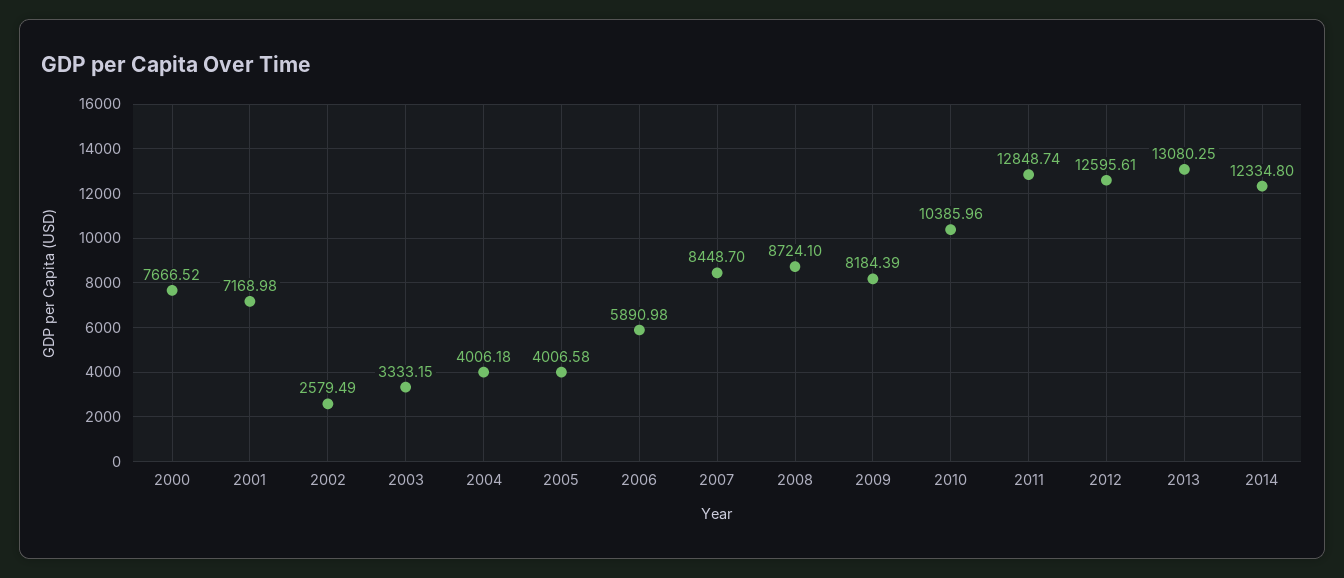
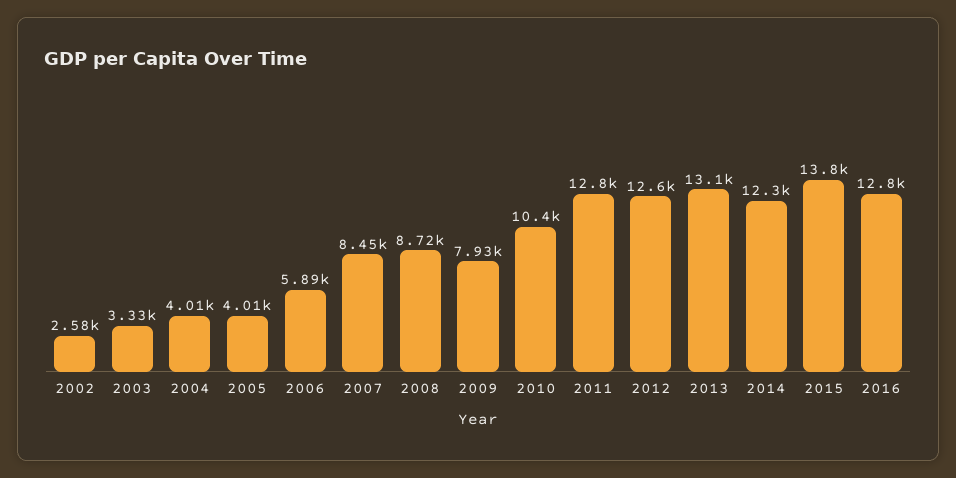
2000: 7666.52 -> none
2001: 7168.98 -> none
2009: 8184.39 -> 7930
2015: none -> 13800
2016: none -> 12800

